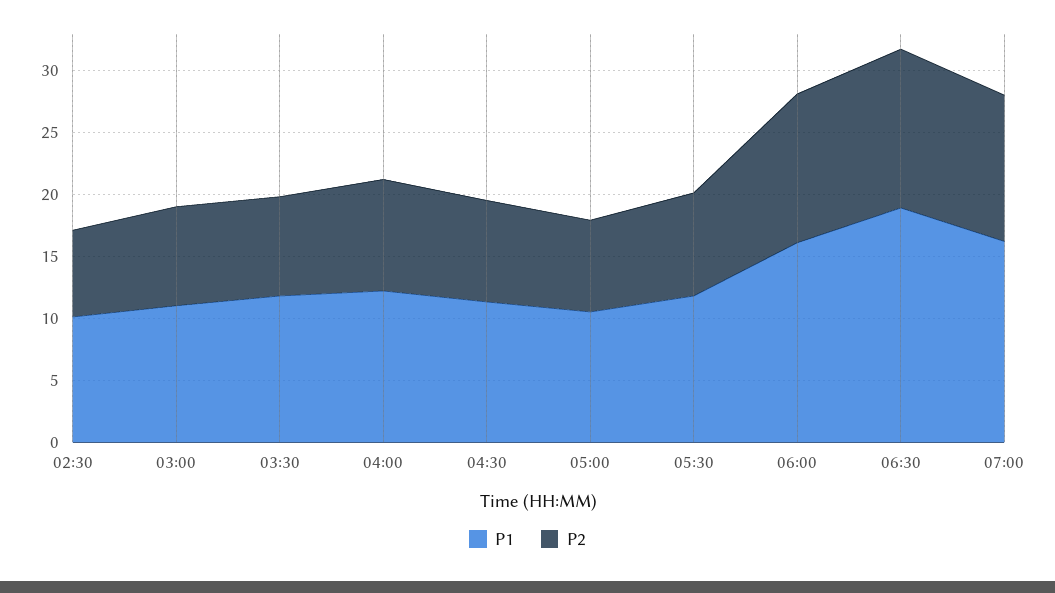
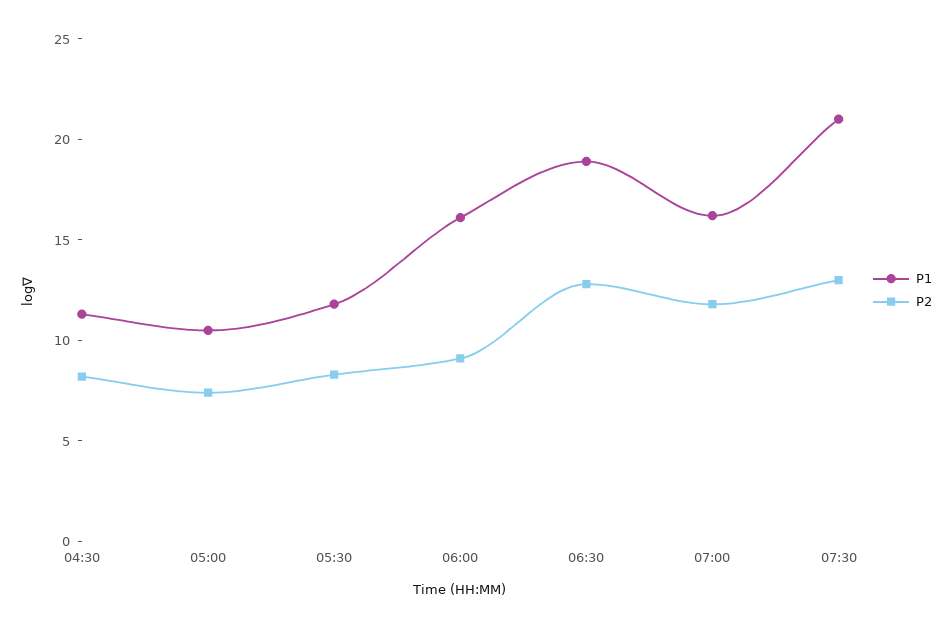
P1, 02:30: 10 -> none
P2, 02:30: 7 -> none
P1, 03:00: 11 -> none
P2, 03:00: 8 -> none
P1, 03:30: 12 -> none
P2, 03:30: 8 -> none
P1, 04:00: 12 -> none
P2, 04:00: 9 -> none
P2, 06:00: 12 -> 9
P1, 07:30: none -> 21
P2, 07:30: none -> 13

